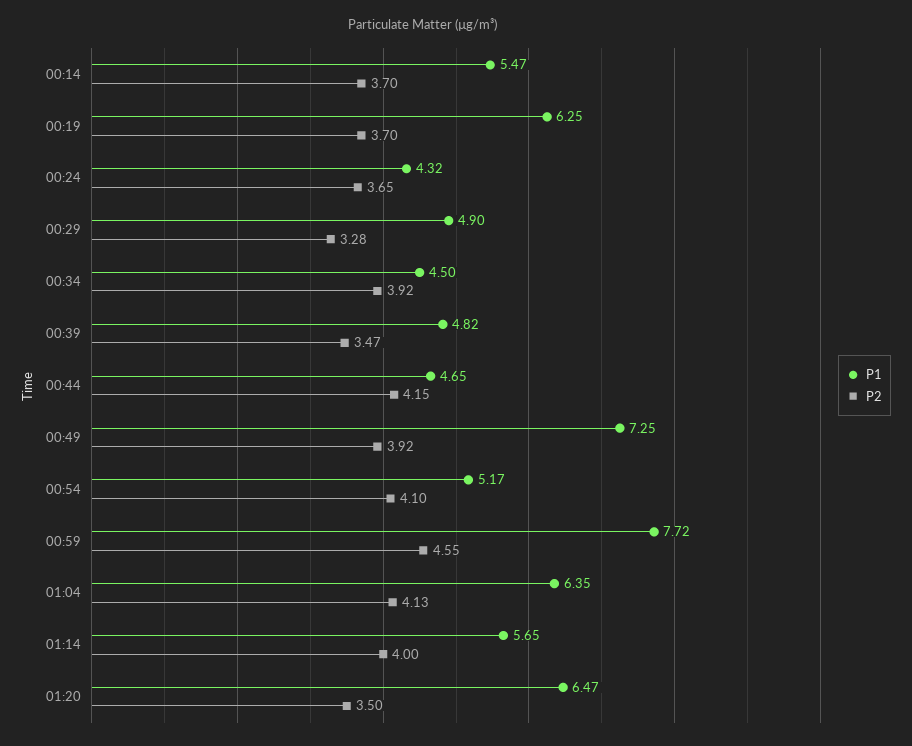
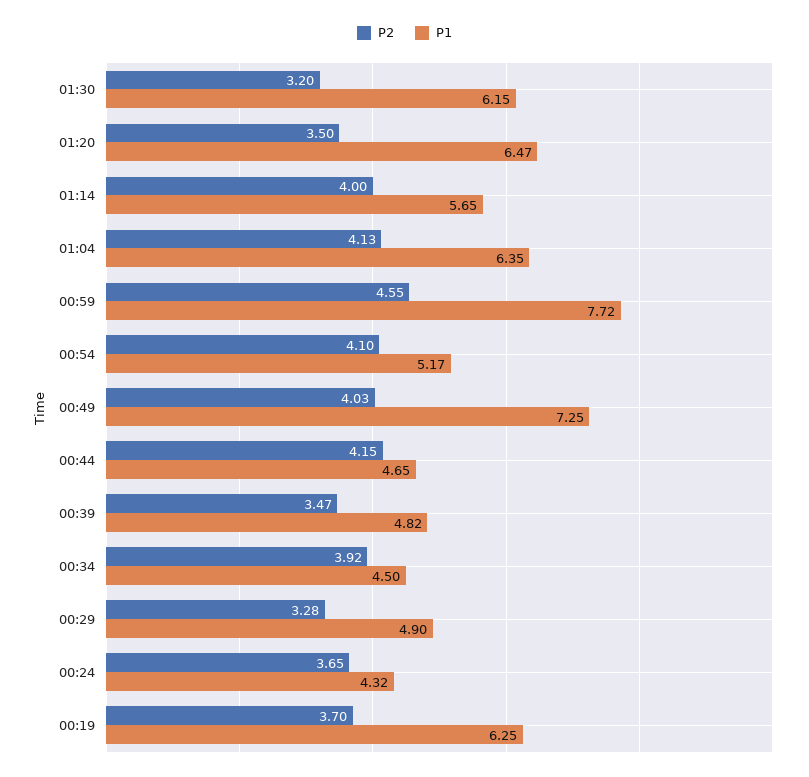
P1, 00:14: 5.47 -> none
P2, 00:14: 3.7 -> none
P2, 00:49: 3.92 -> 4.03
P2, 01:30: none -> 3.2
P1, 01:30: none -> 6.15

